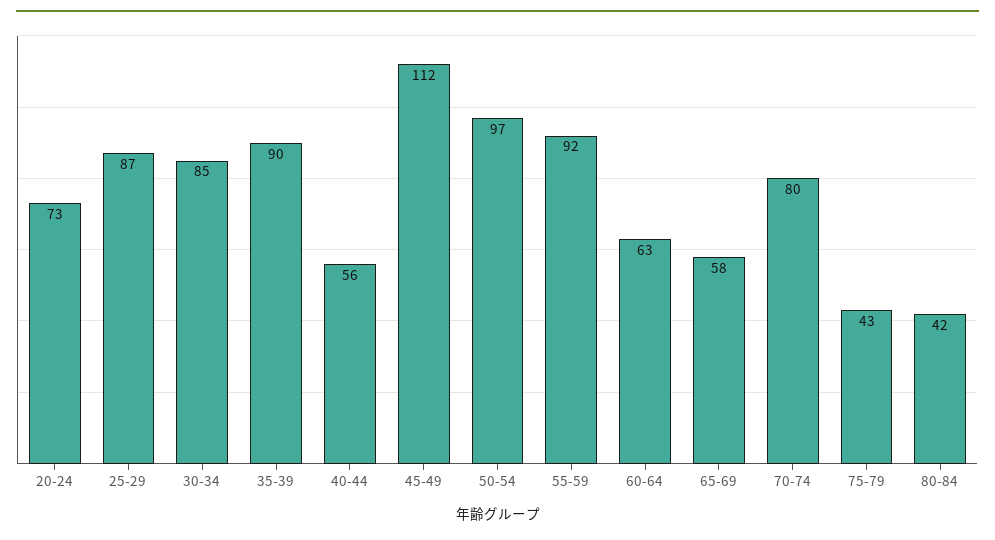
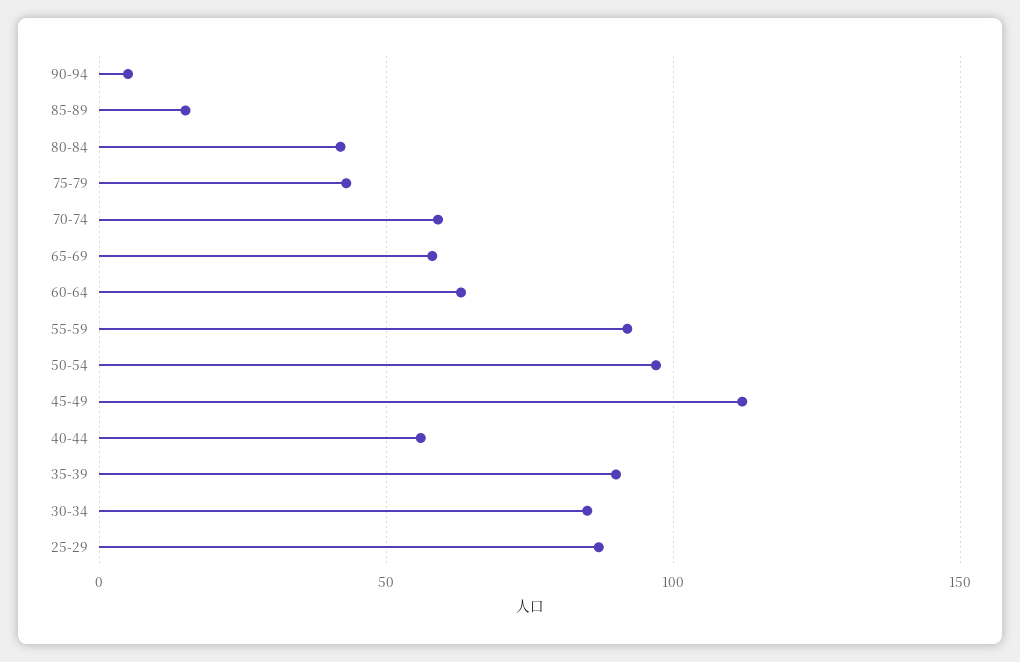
20-24: 73 -> none
70-74: 80 -> 60
90-94: none -> 5
85-89: none -> 15

